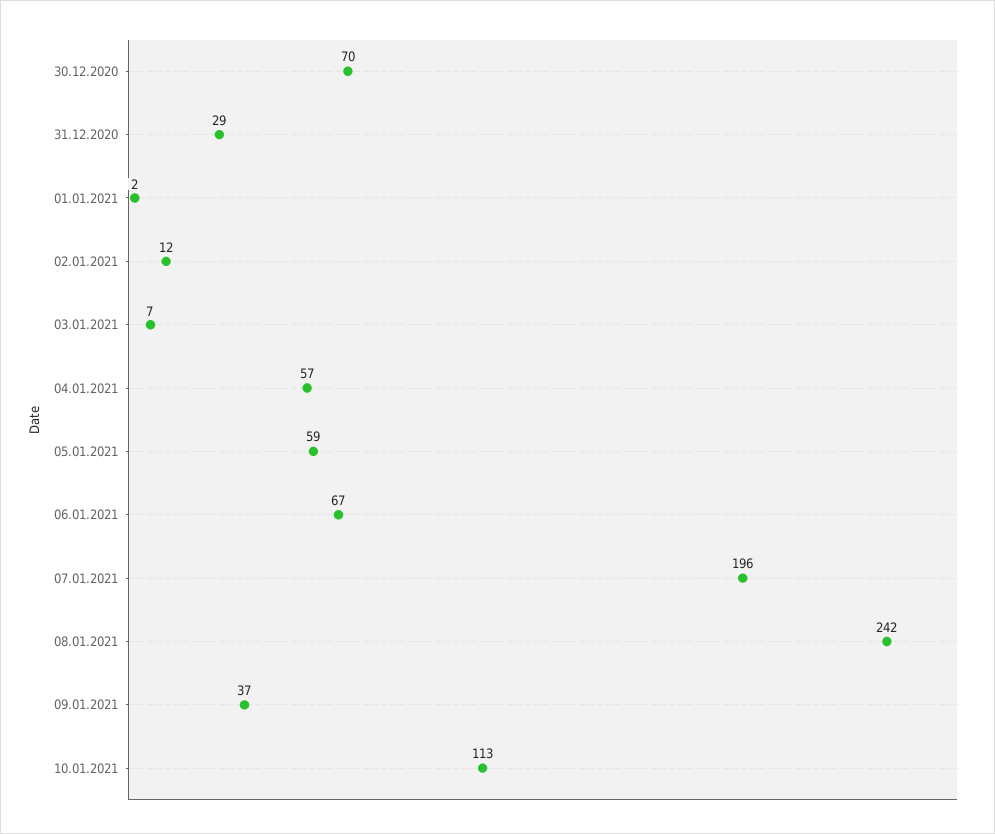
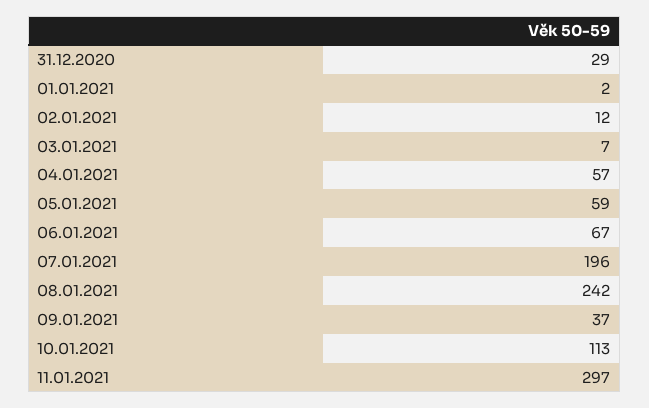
30.12.2020: 70 -> none
11.01.2021: none -> 297

